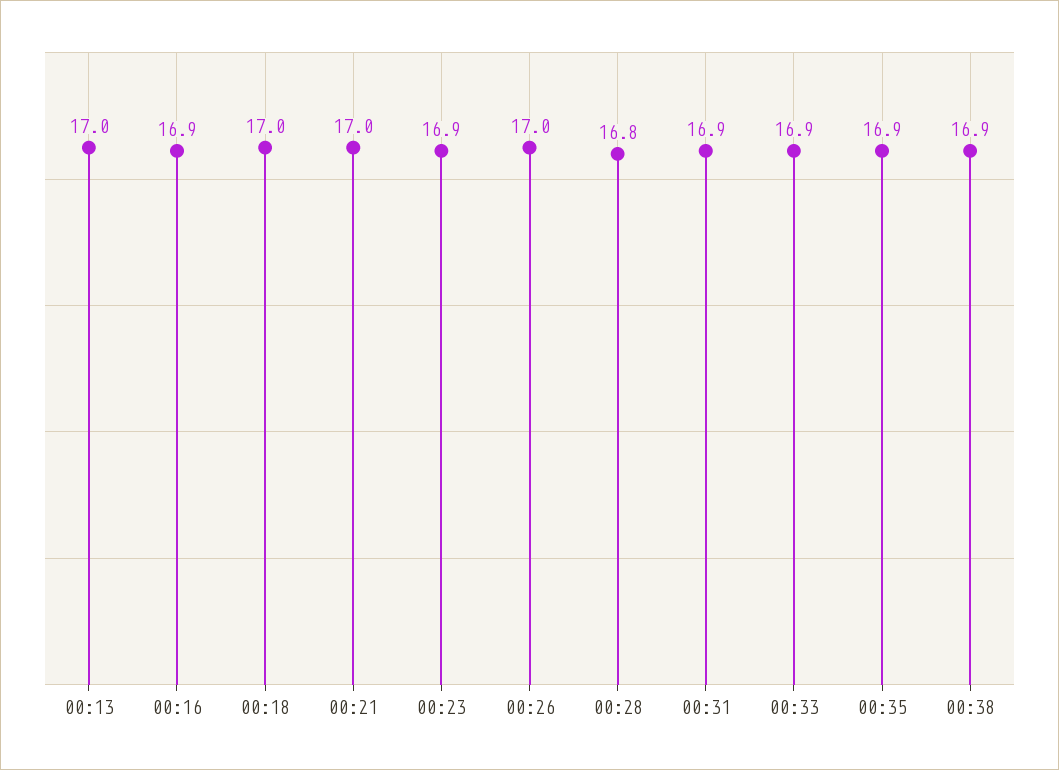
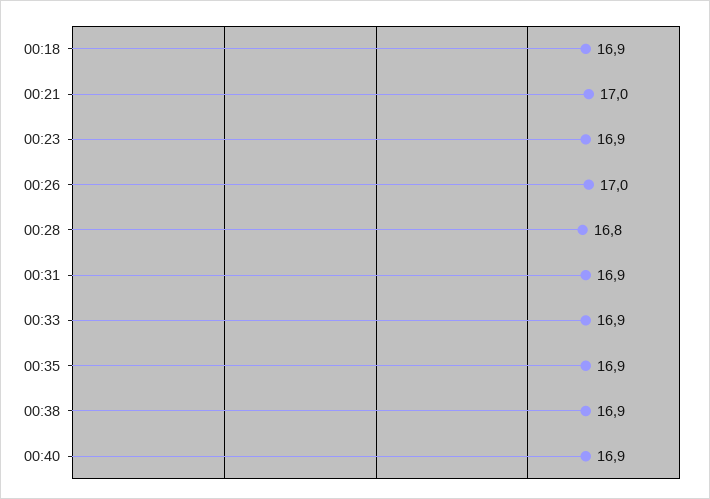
00:13: 17 -> none
00:16: 16.9 -> none
00:18: 17 -> 16.9
00:40: none -> 16.9

